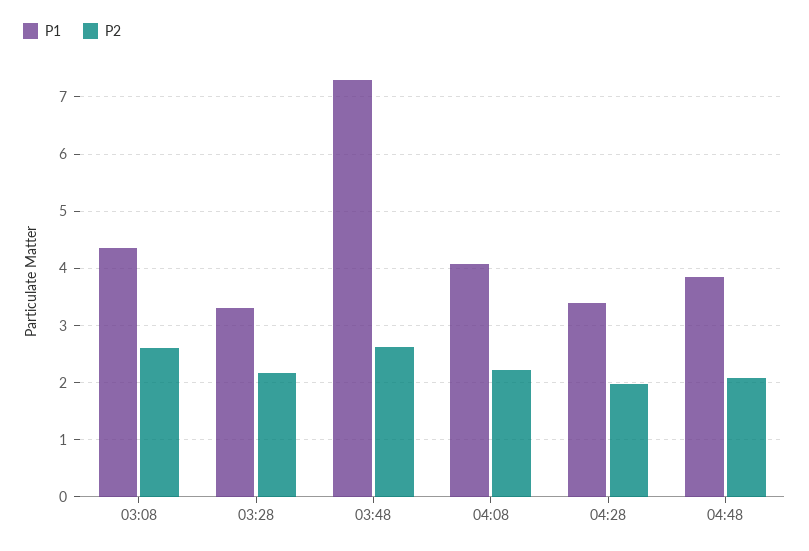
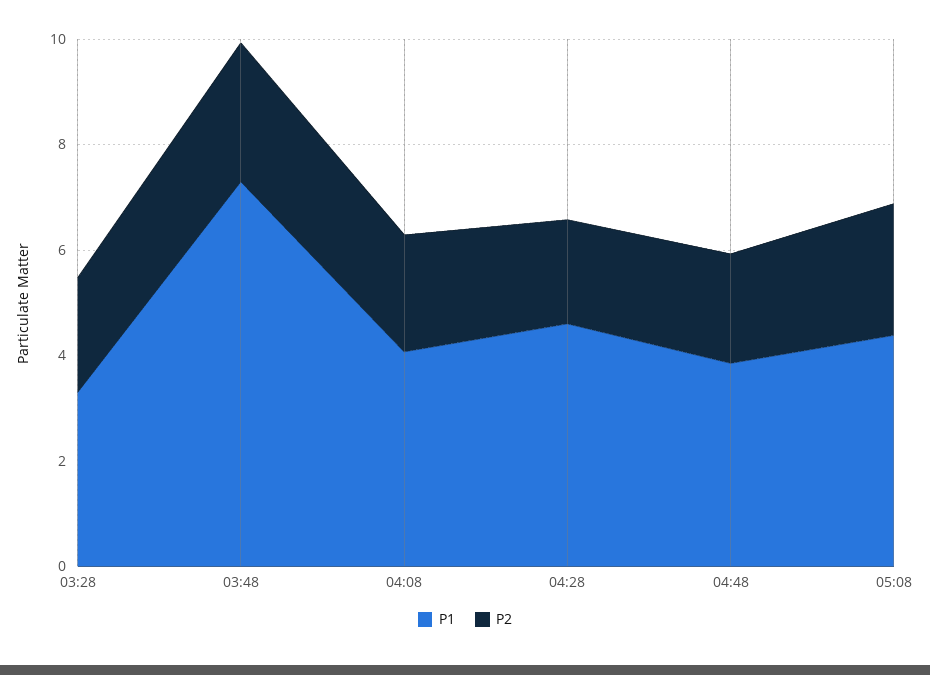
P1, 03:08: 4.4 -> none
P2, 03:08: 2.6 -> none
P1, 04:28: 3.4 -> 4.5
P1, 05:08: none -> 4.5
P2, 05:08: none -> 2.5

